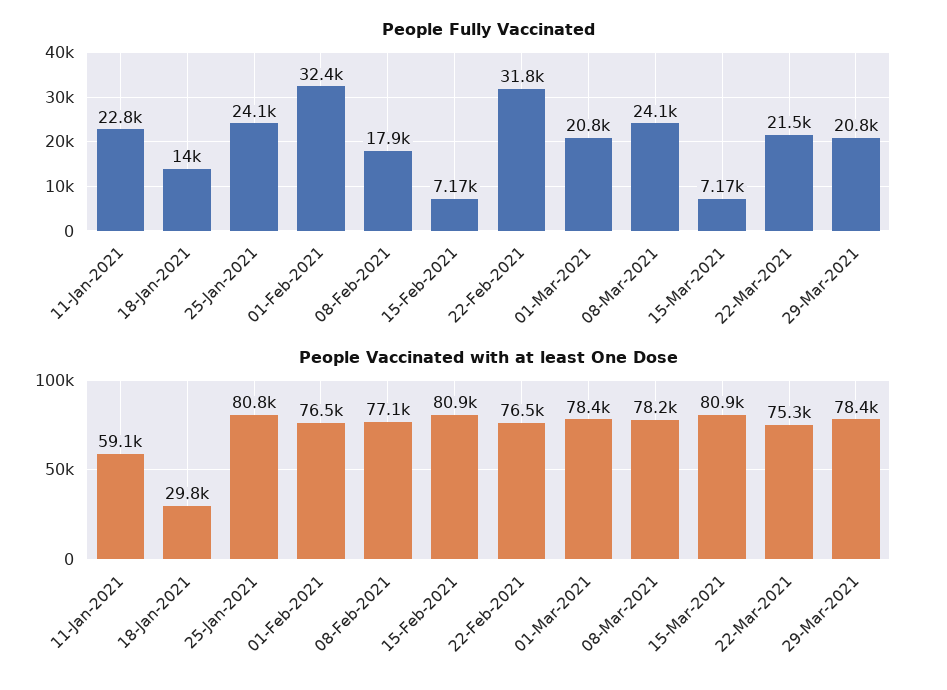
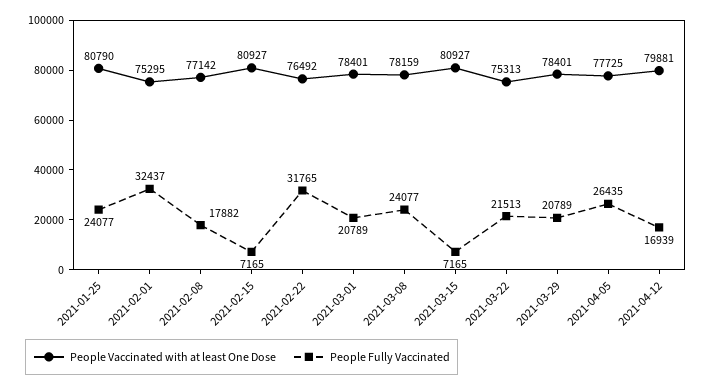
People Fully Vaccinated, 11-Jan-2021: 22800 -> none
People Fully Vaccinated, 18-Jan-2021: 14000 -> none
People Vaccinated with at least One Dose, 11-Jan-2021: 59100 -> none
People Vaccinated with at least One Dose, 18-Jan-2021: 29800 -> none
People Vaccinated with at least One Dose, 01-Feb-2021: 76500 -> 75295
People Vaccinated with at least One Dose, 2021-04-05: none -> 77725
People Fully Vaccinated, 2021-04-05: none -> 26435
People Vaccinated with at least One Dose, 2021-04-12: none -> 79881
People Fully Vaccinated, 2021-04-12: none -> 16939

